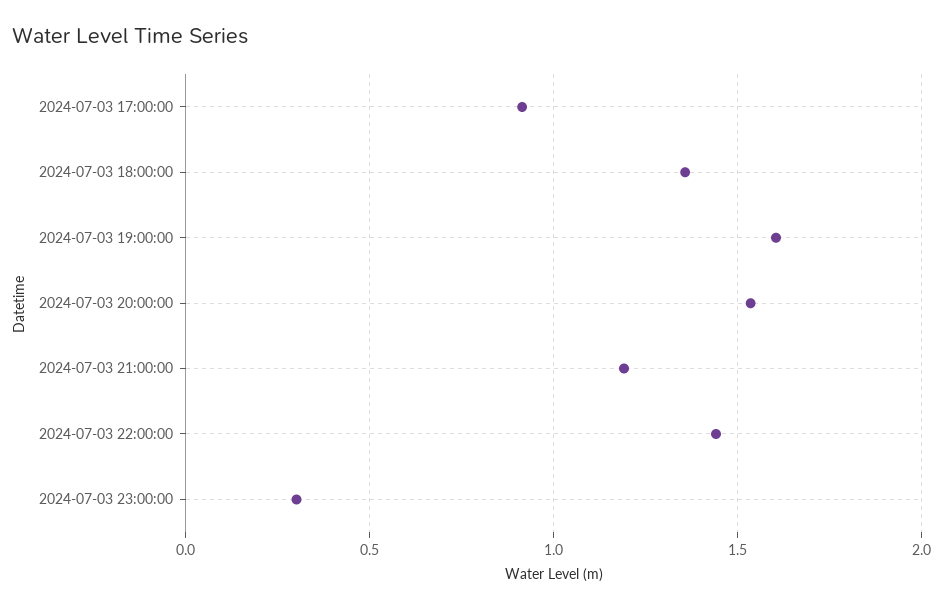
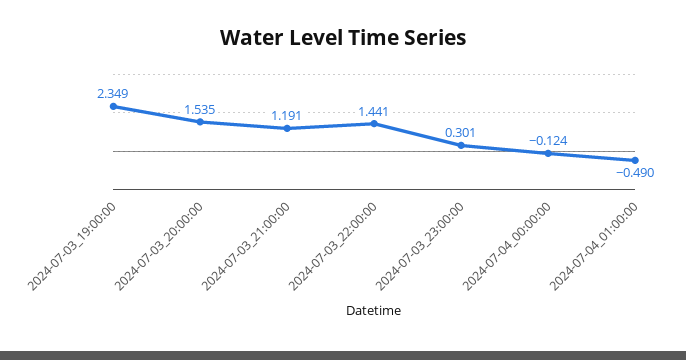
2024-07-03 17:00:00: 0.9 -> none
2024-07-03 18:00:00: 1.35 -> none
2024-07-03 19:00:00: 1.6 -> 2.349
2024-07-04_00:00:00: none -> -0.124
2024-07-04_01:00:00: none -> -0.49

